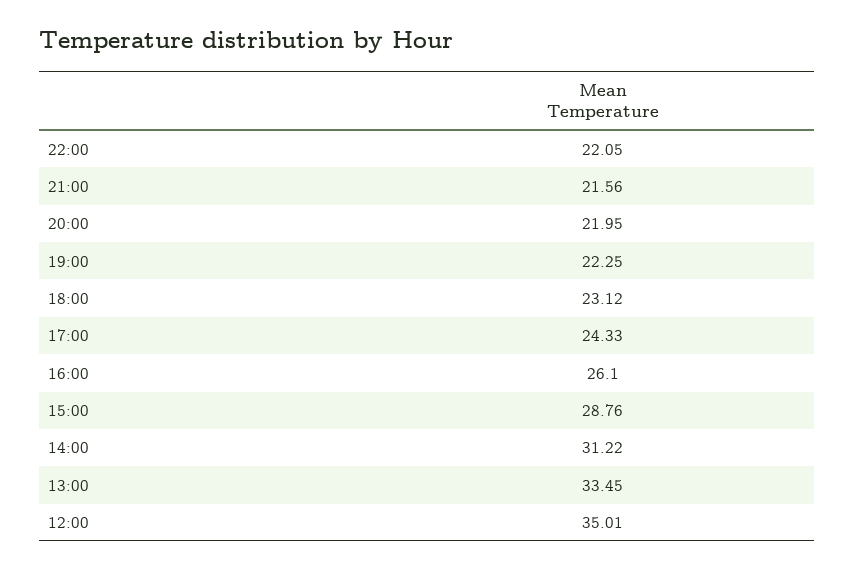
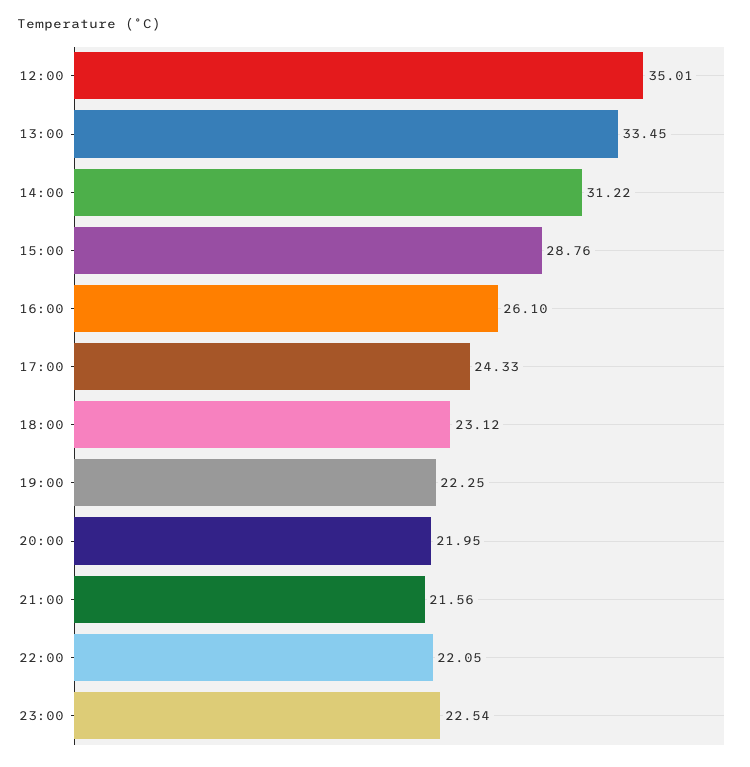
23:00: none -> 22.54

